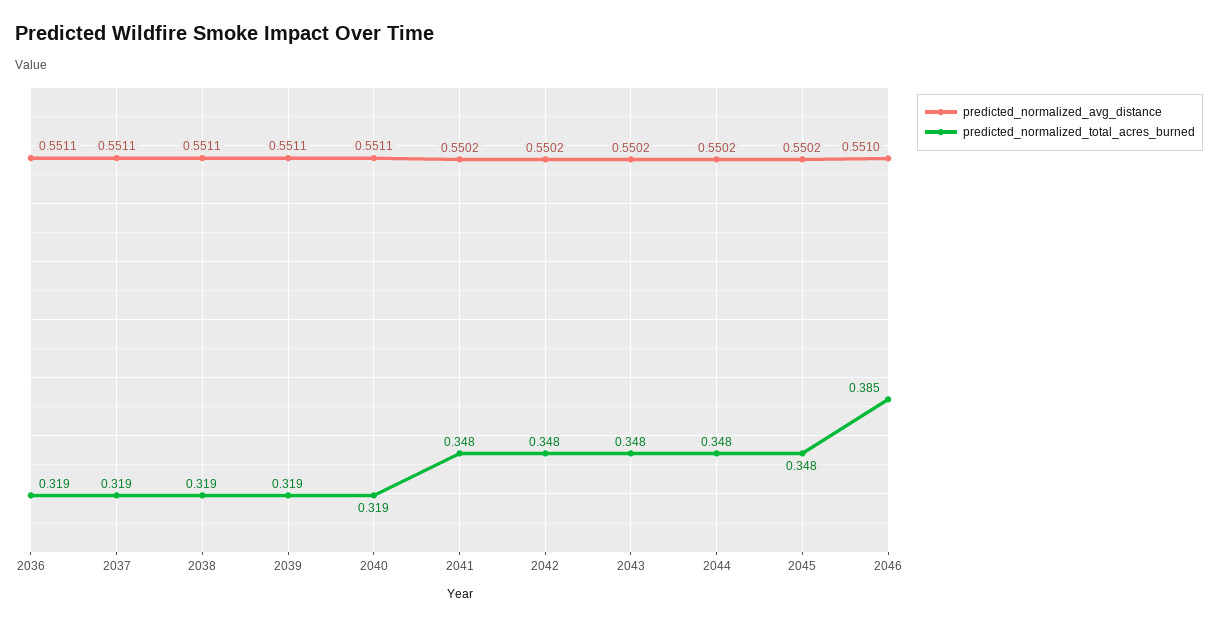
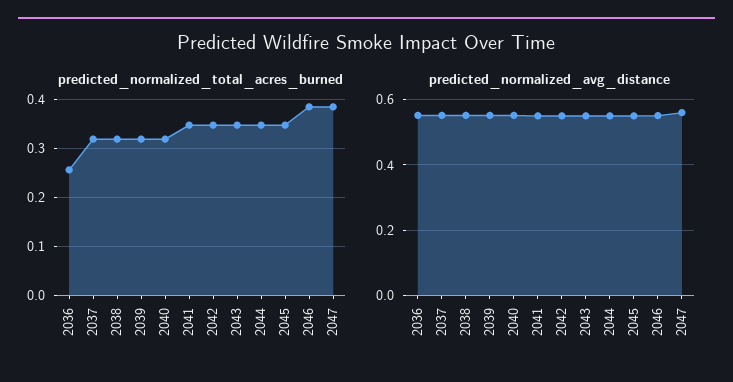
predicted_normalized_total_acres_burned, 2036: 0.319 -> 0.26
predicted_normalized_total_acres_burned, 2047: none -> 0.38
predicted_normalized_avg_distance, 2047: none -> 0.56

